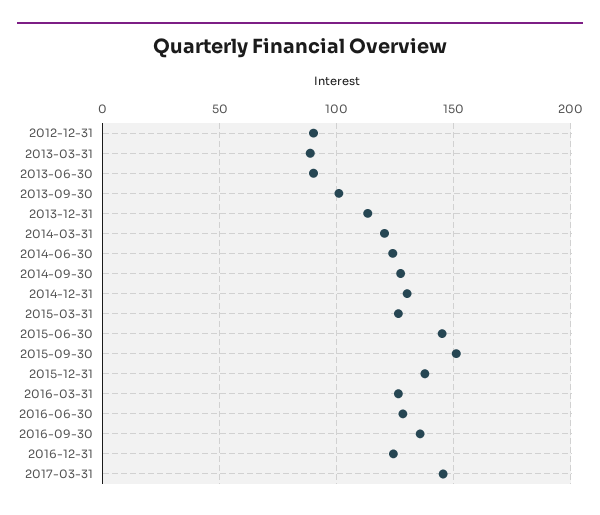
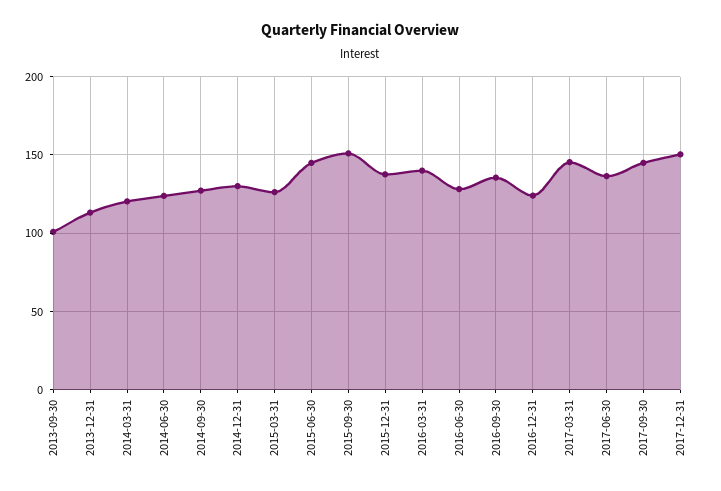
2012-12-31: 90 -> none
2013-03-31: 90 -> none
2013-06-30: 90 -> none
2016-03-31: 125 -> 140
2017-06-30: none -> 135
2017-09-30: none -> 145
2017-12-31: none -> 150

